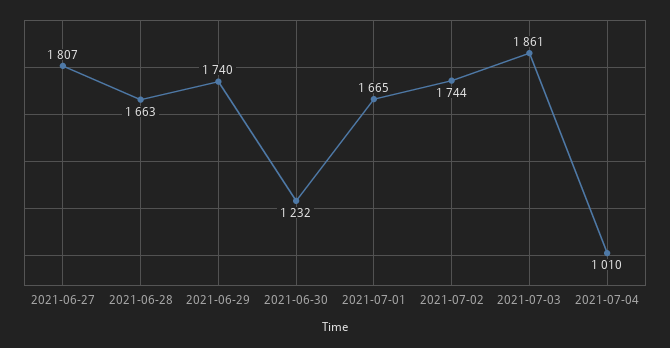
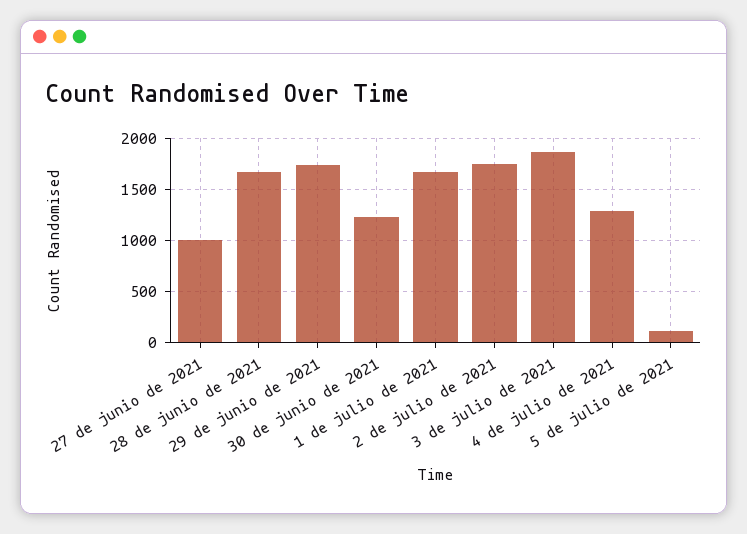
2021-06-27: 1807 -> 1000
2021-07-04: 1010 -> 1300
5 de julio de 2021: none -> 100

